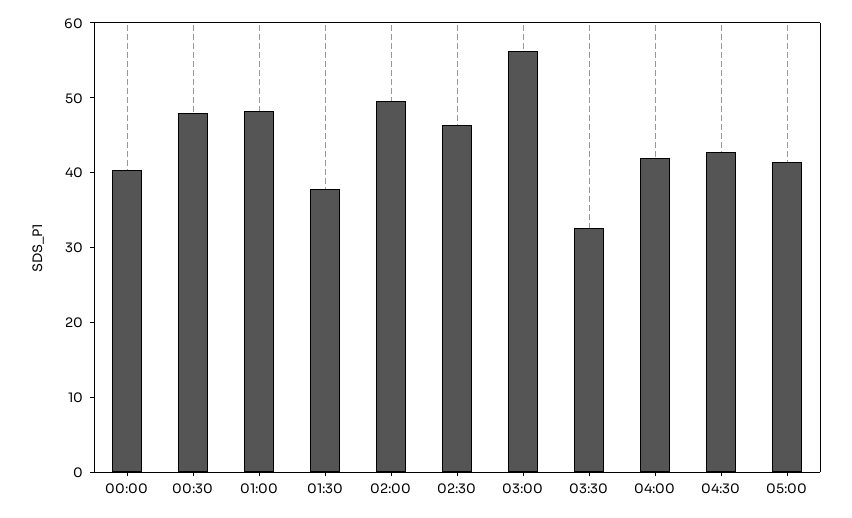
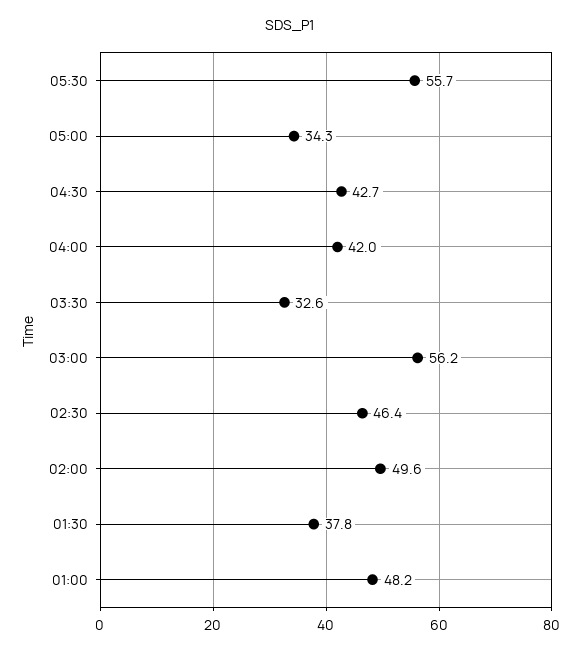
00:00: 40 -> none
00:30: 48 -> none
05:00: 42 -> 34.3
05:30: none -> 55.7

